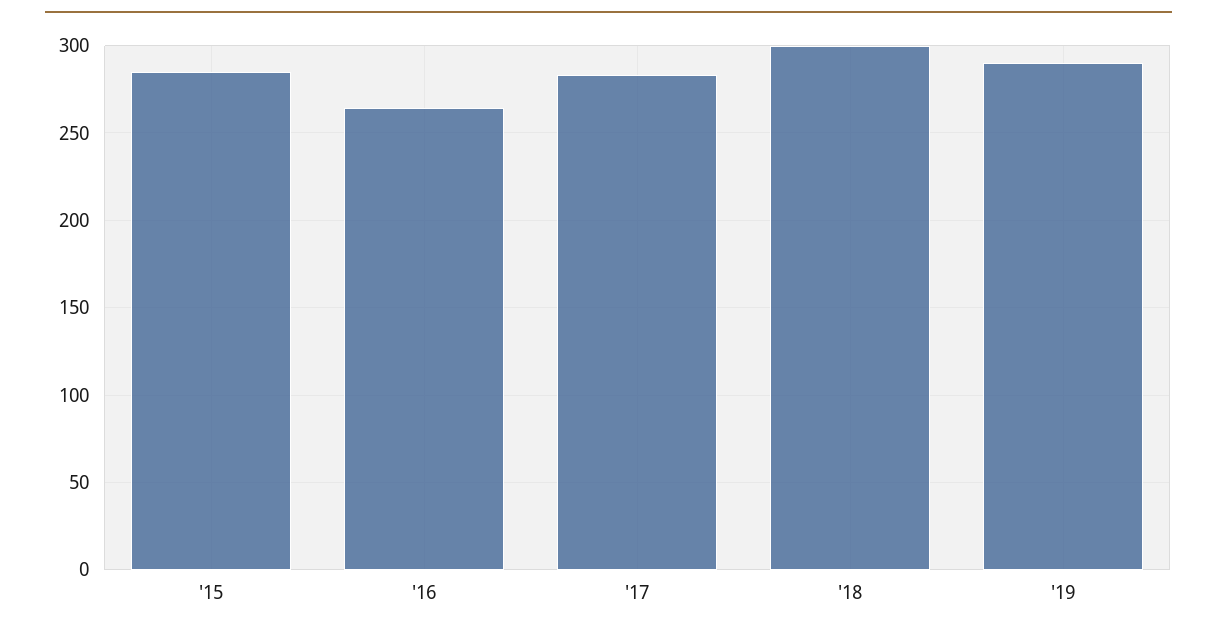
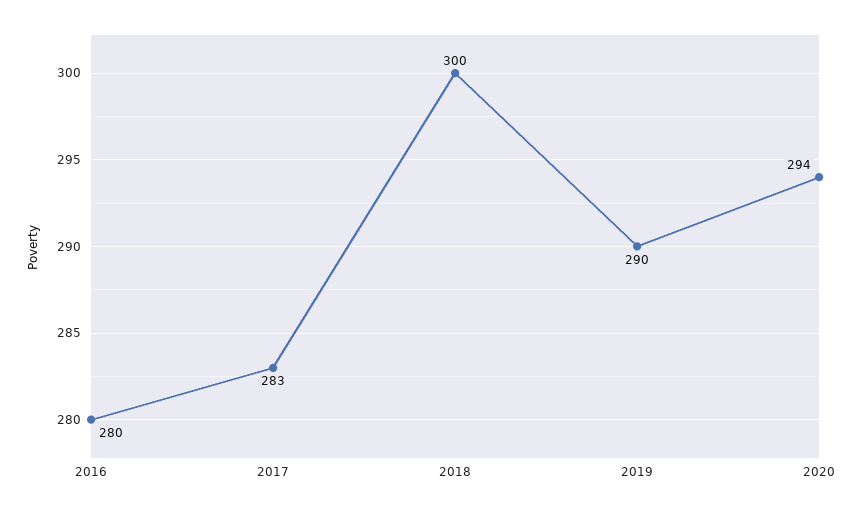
'15: 285 -> none
'16: 265 -> 280
2020: none -> 294

